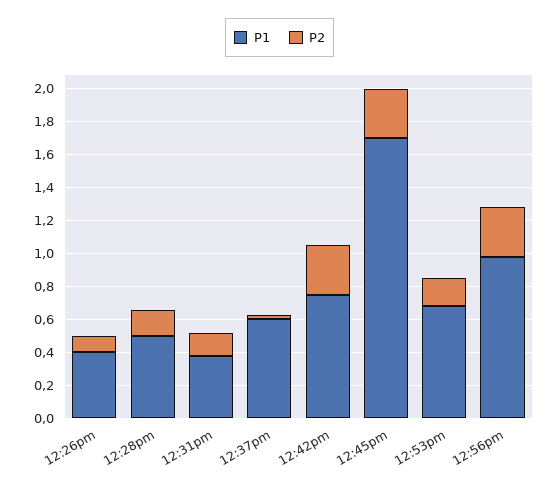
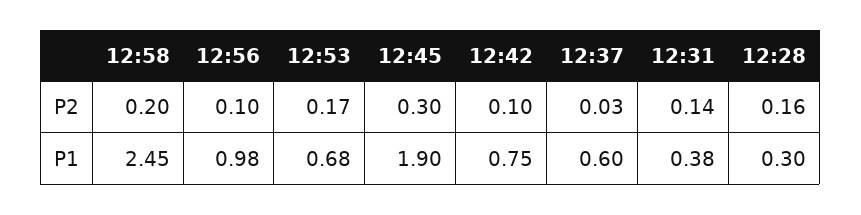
P1, 12:26pm: 0.4 -> none
P2, 12:26pm: 0.1 -> none
P1, 12:28pm: 0.5 -> 0.3
P2, 12:42pm: 0.3 -> 0.1
P1, 12:45pm: 1.7 -> 1.9
P2, 12:56pm: 0.3 -> 0.1
P2, 12:58: none -> 0.2
P1, 12:58: none -> 2.45

